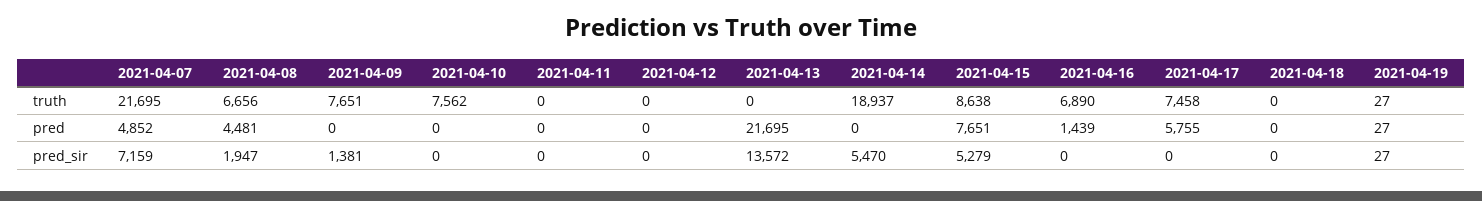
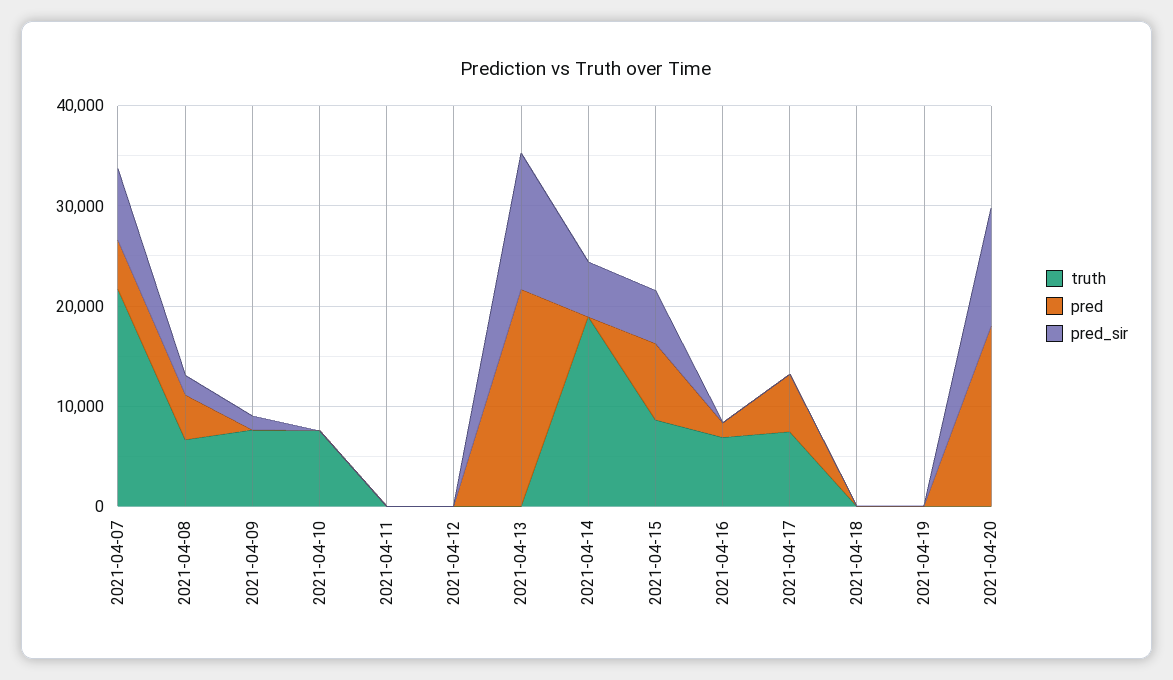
truth, 2021-04-20: none -> 0
pred, 2021-04-20: none -> 18000
pred_sir, 2021-04-20: none -> 12000

